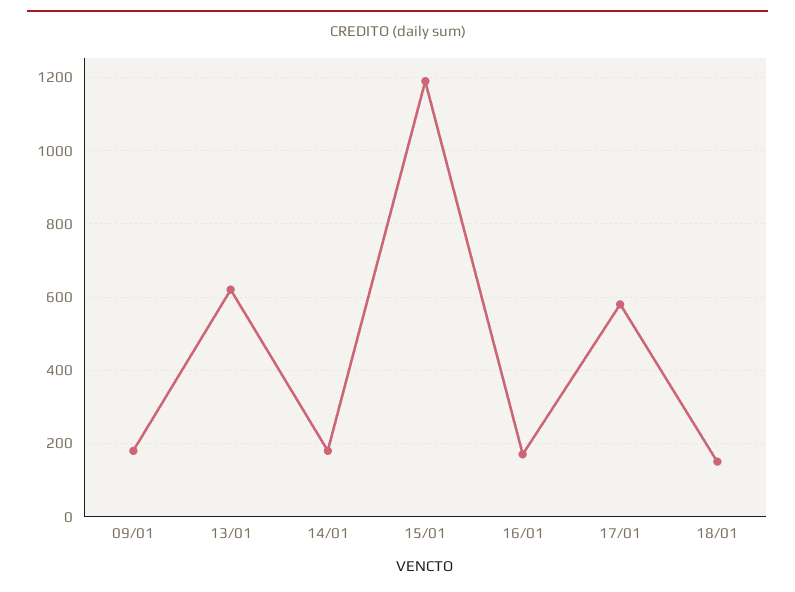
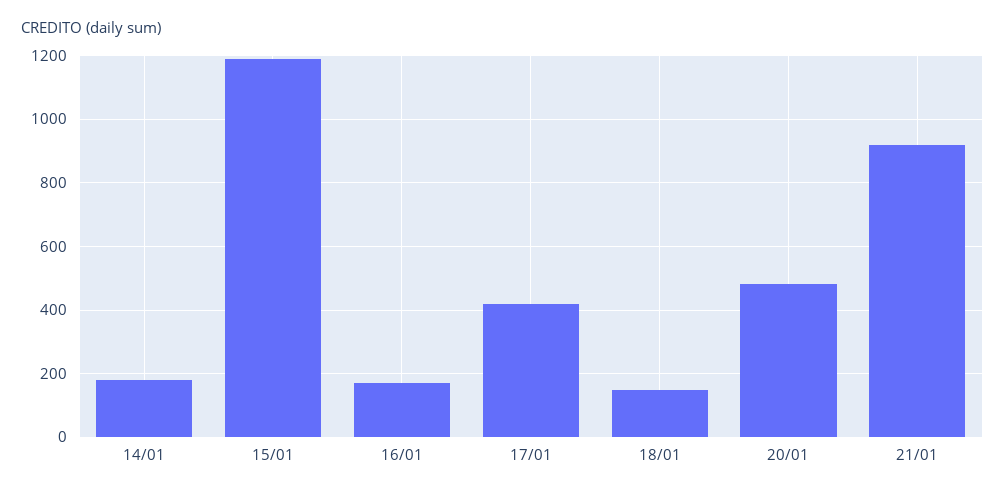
09/01: 180 -> none
13/01: 620 -> none
17/01: 580 -> 420
20/01: none -> 480
21/01: none -> 920

